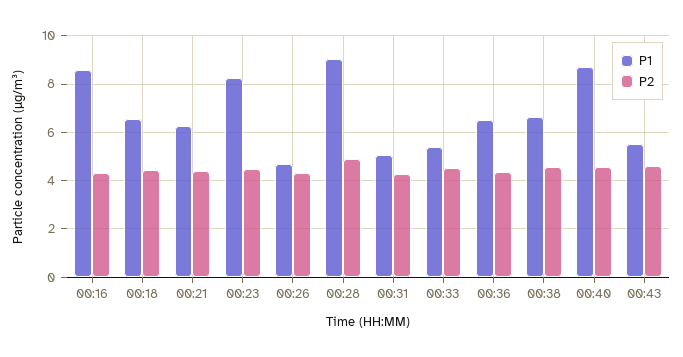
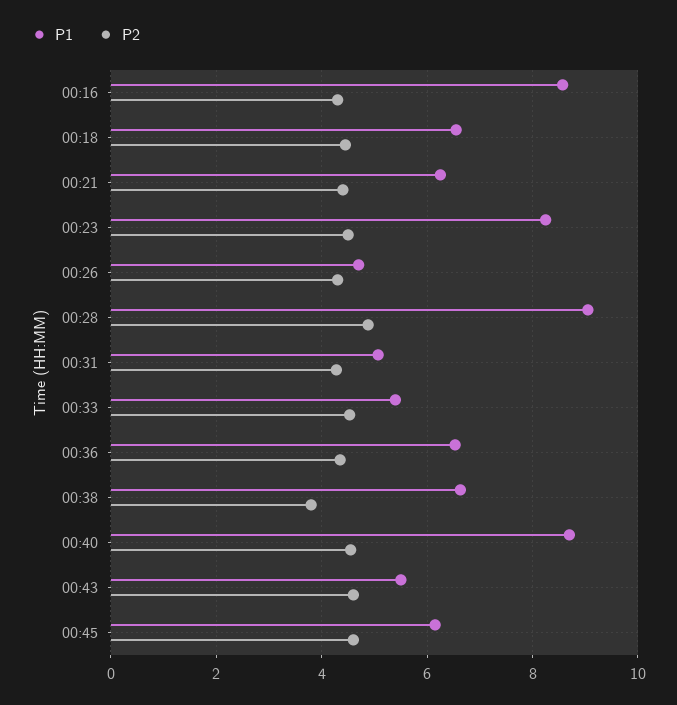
P2, 00:38: 4.5 -> 3.8
P1, 00:45: none -> 6.2
P2, 00:45: none -> 4.6

